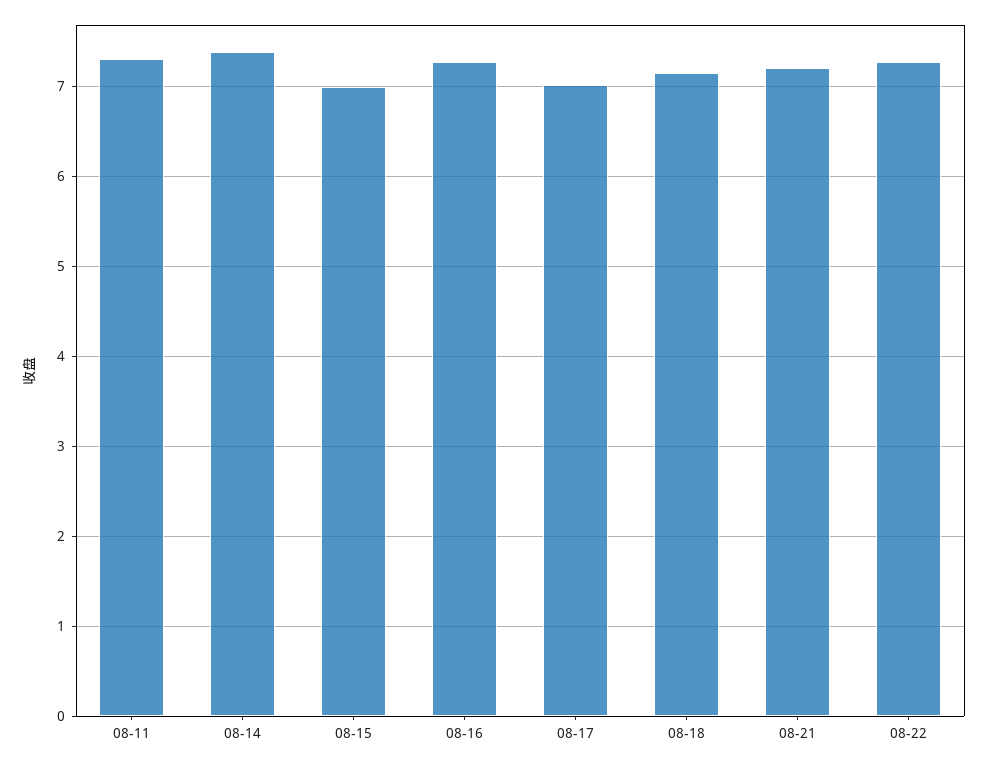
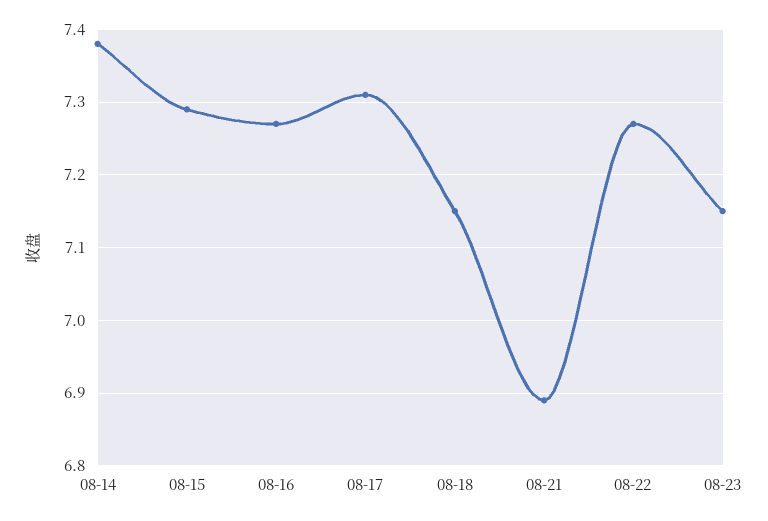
08-11: 7.3 -> none
08-15: 7 -> 7.29
08-17: 7 -> 7.31
08-21: 7.2 -> 6.89
08-23: none -> 7.15

